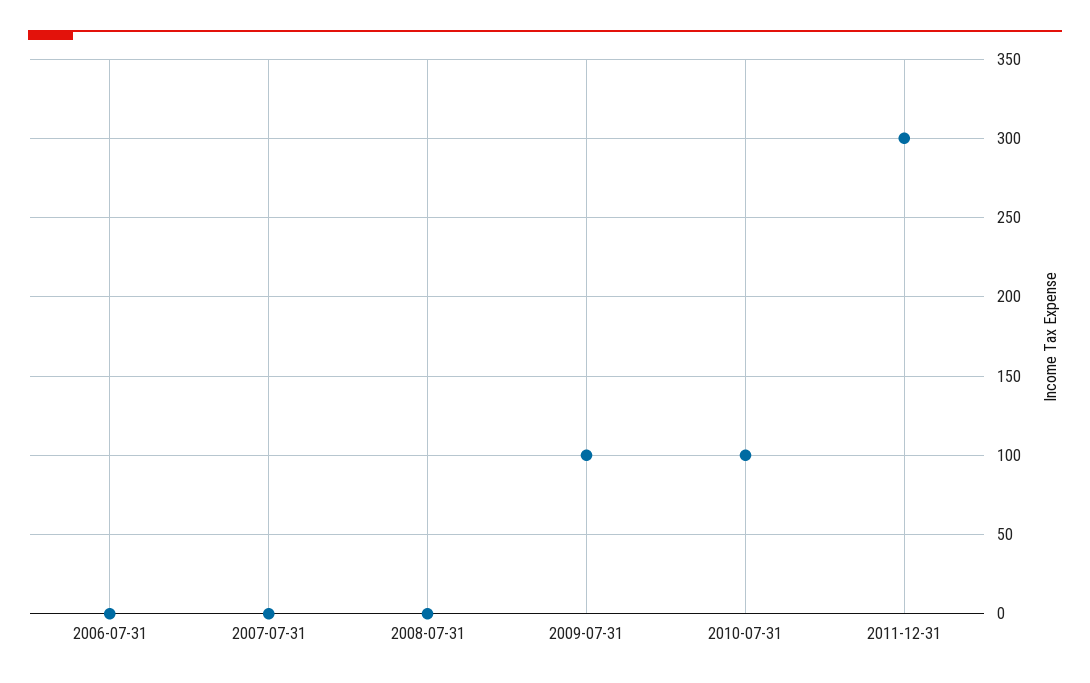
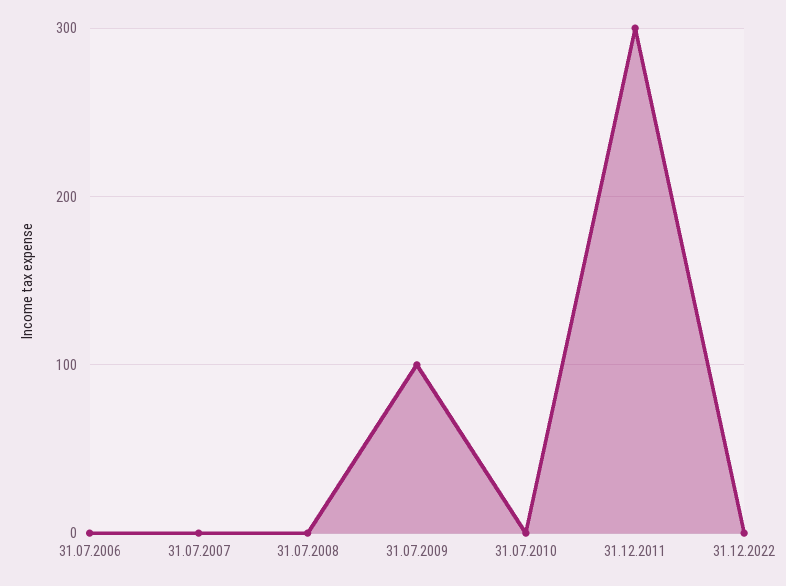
2010-07-31: 100 -> 0
31.12.2022: none -> 0

